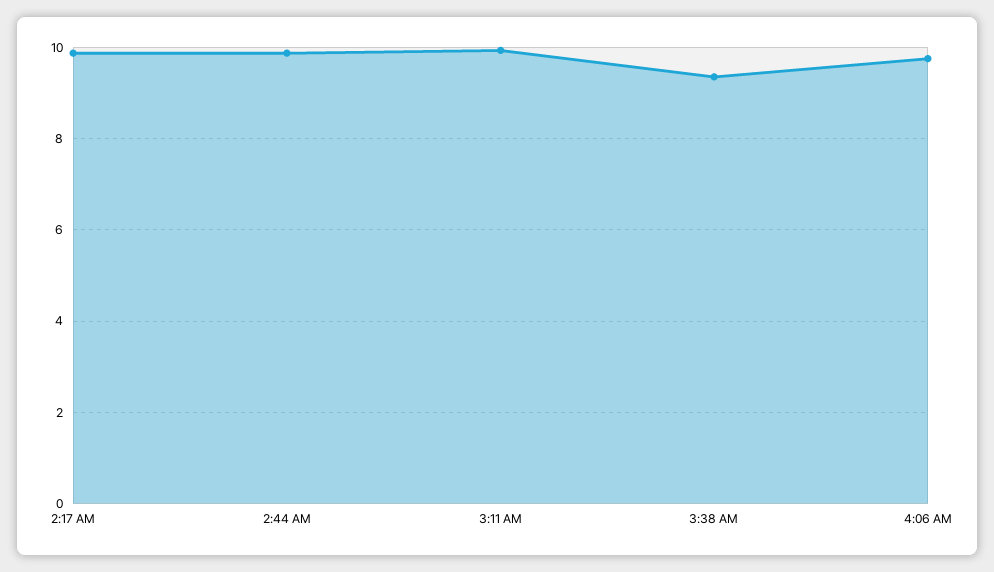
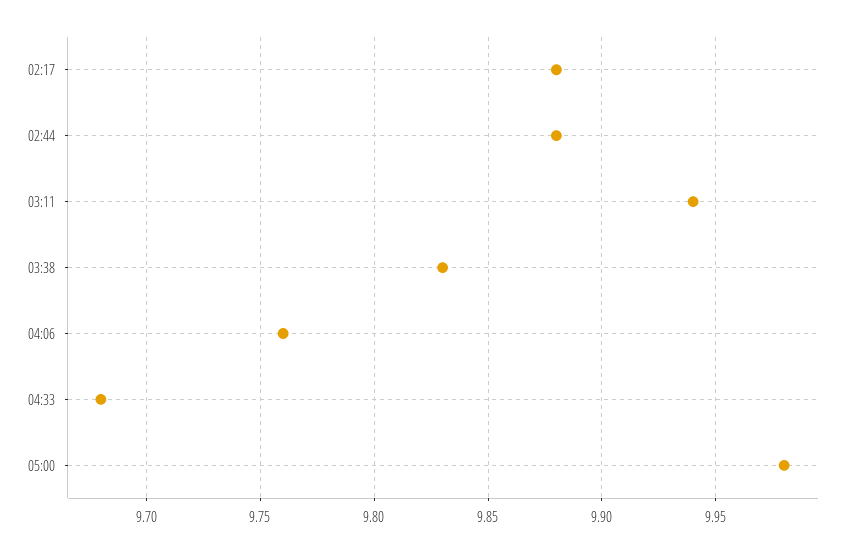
3:38 AM: 9.4 -> 9.83
04:33: none -> 9.68
05:00: none -> 9.98

